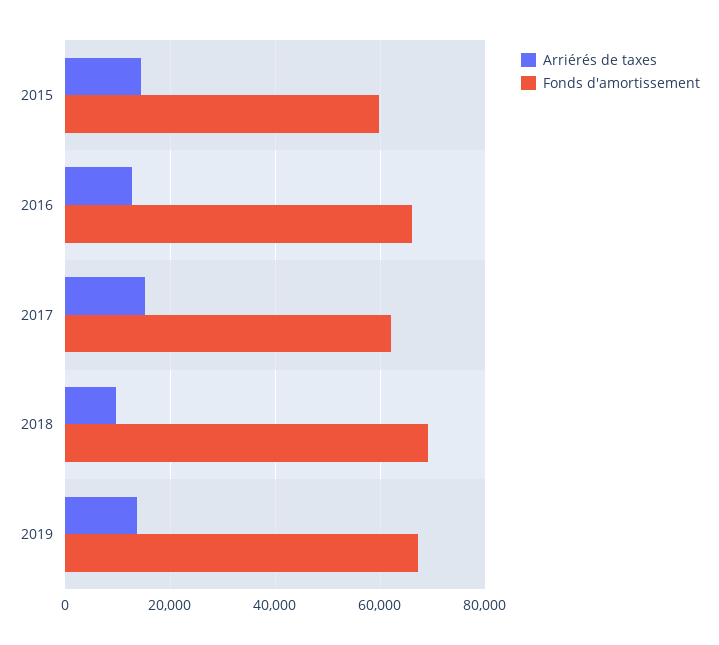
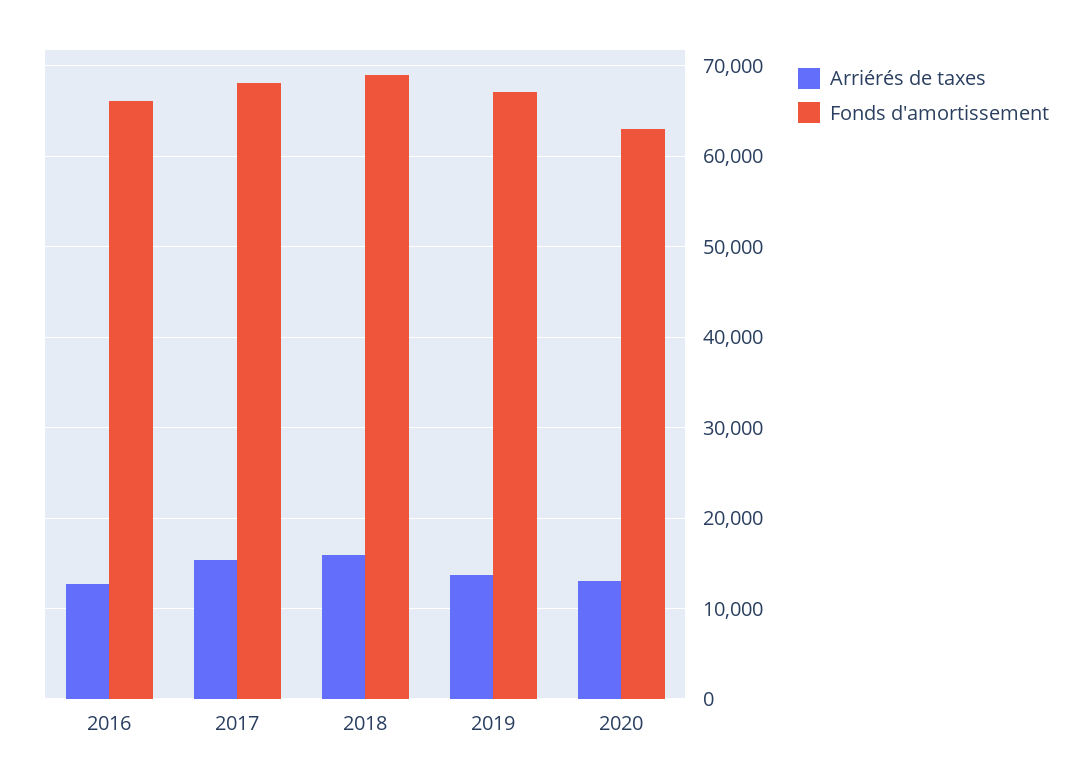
Arriérés de taxes, 2015: 14000 -> none
Fonds d'amortissement, 2015: 60000 -> none
Fonds d'amortissement, 2017: 62000 -> 68000
Arriérés de taxes, 2018: 10000 -> 16000
Arriérés de taxes, 2020: none -> 13000
Fonds d'amortissement, 2020: none -> 63000

